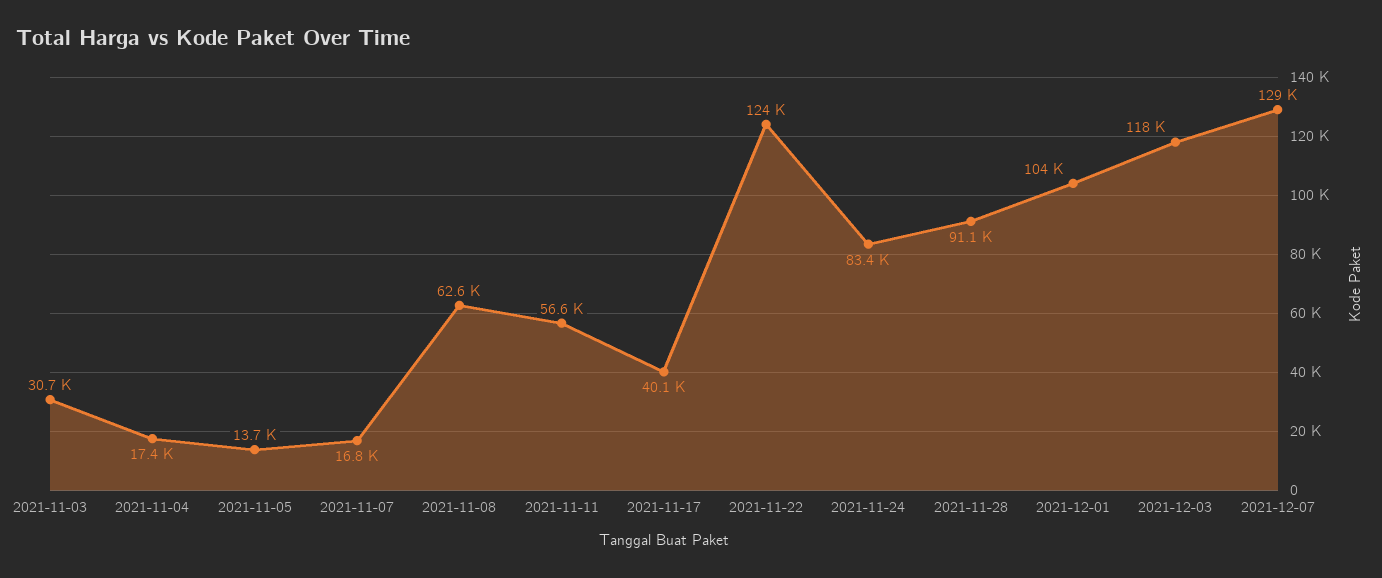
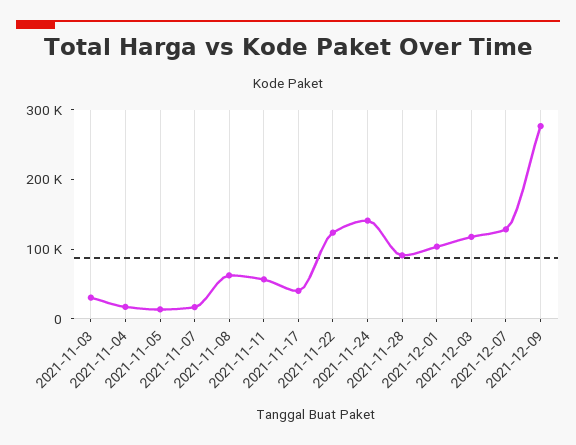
2021-11-24: 83400 -> 140000
2021-12-09: none -> 280000

